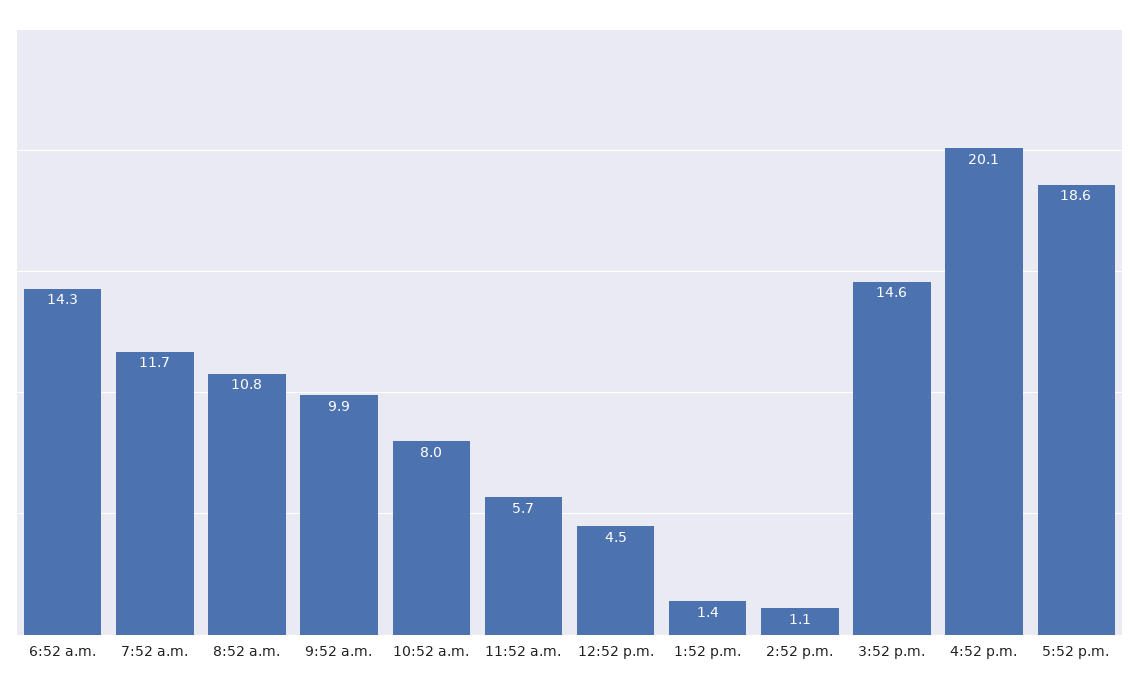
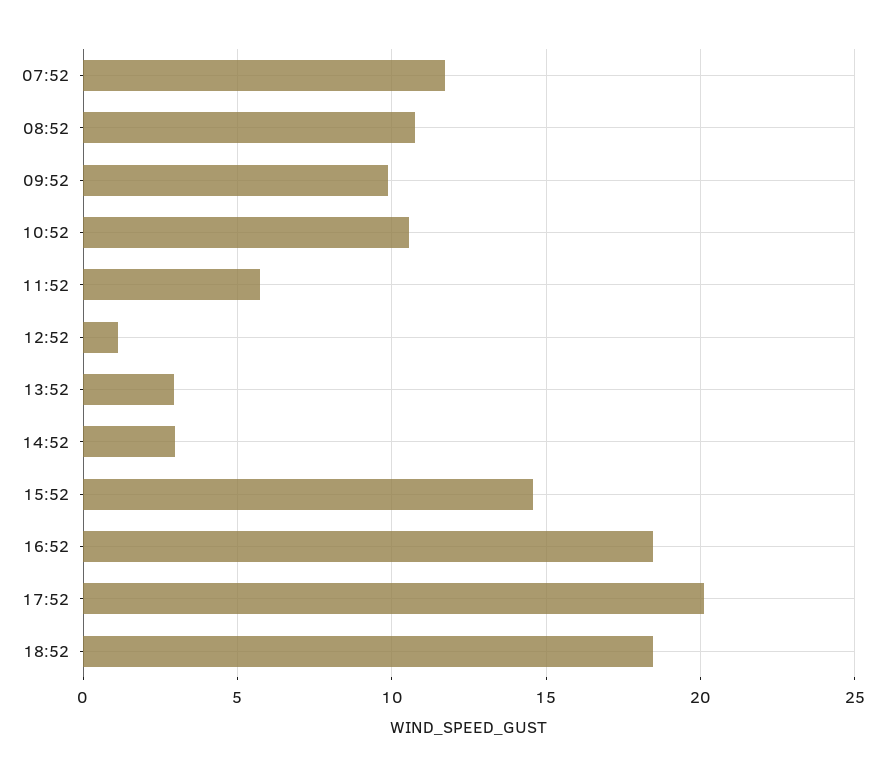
6:52 a.m.: 14.3 -> none
10:52 a.m.: 8 -> 10.5
12:52 p.m.: 4.5 -> 1
1:52 p.m.: 1.4 -> 3
2:52 p.m.: 1.1 -> 3
4:52 p.m.: 20.1 -> 18.5
5:52 p.m.: 18.6 -> 20
18:52: none -> 18.5

